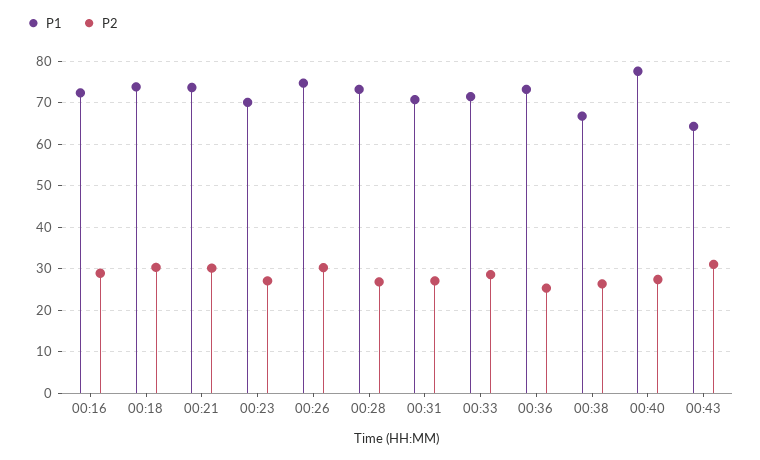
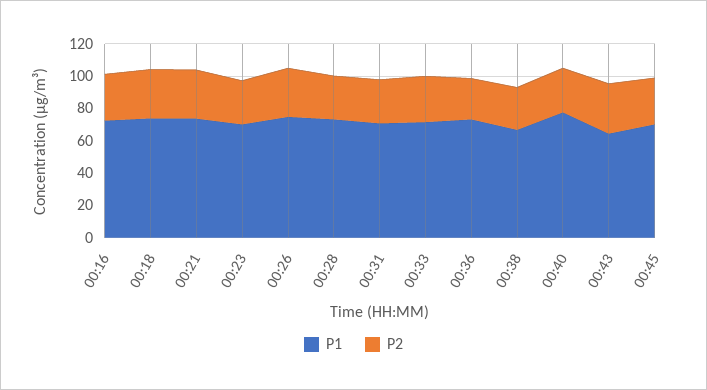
P1, 00:45: none -> 70
P2, 00:45: none -> 30

